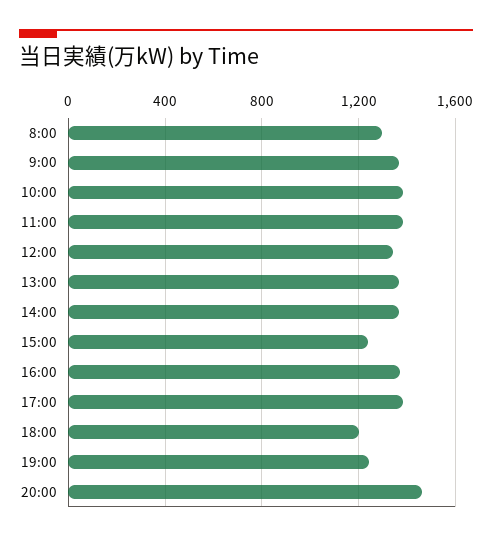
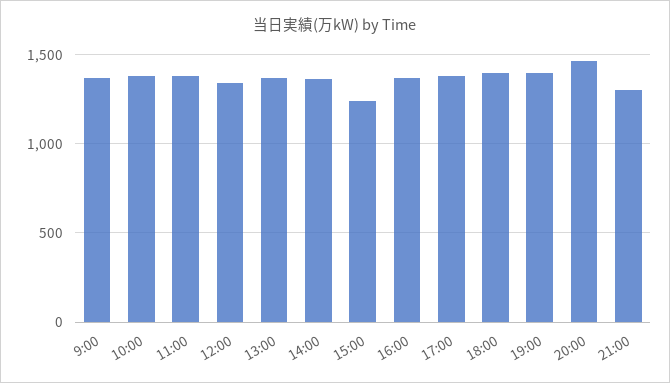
8:00: 1300 -> none
18:00: 1200 -> 1400
19:00: 1250 -> 1400
21:00: none -> 1300

